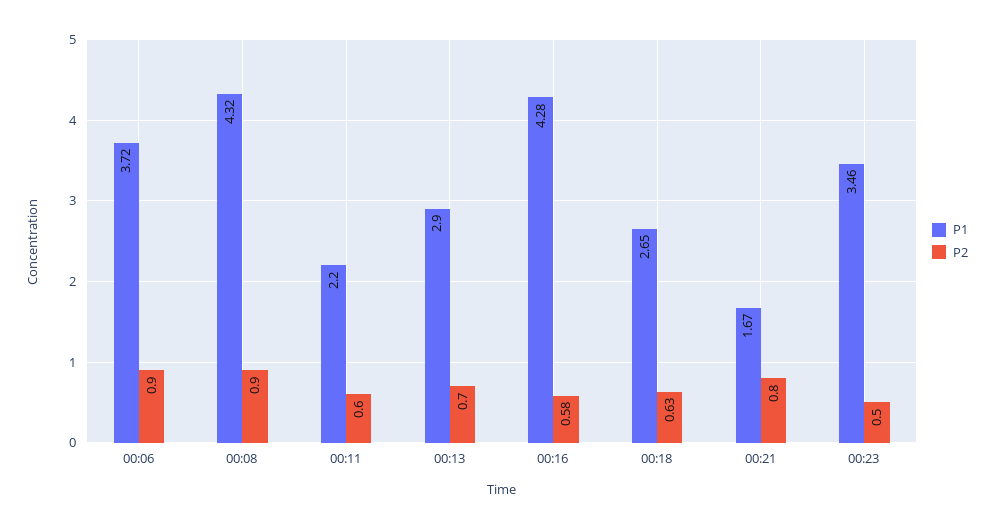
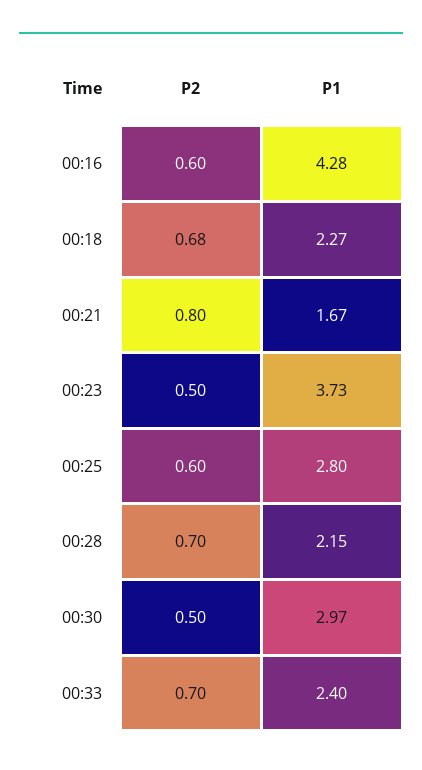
P1, 00:06: 3.72 -> none
P2, 00:06: 0.9 -> none
P1, 00:08: 4.32 -> none
P2, 00:08: 0.9 -> none
P1, 00:11: 2.2 -> none
P2, 00:11: 0.6 -> none
P1, 00:13: 2.9 -> none
P2, 00:13: 0.7 -> none
P2, 00:16: 0.58 -> 0.6
P1, 00:18: 2.65 -> 2.27
P2, 00:18: 0.63 -> 0.68
P1, 00:23: 3.46 -> 3.73
P2, 00:25: none -> 0.6
P1, 00:25: none -> 2.8
P2, 00:28: none -> 0.7
P1, 00:28: none -> 2.15
P2, 00:30: none -> 0.5
P1, 00:30: none -> 2.97
P2, 00:33: none -> 0.7
P1, 00:33: none -> 2.4

